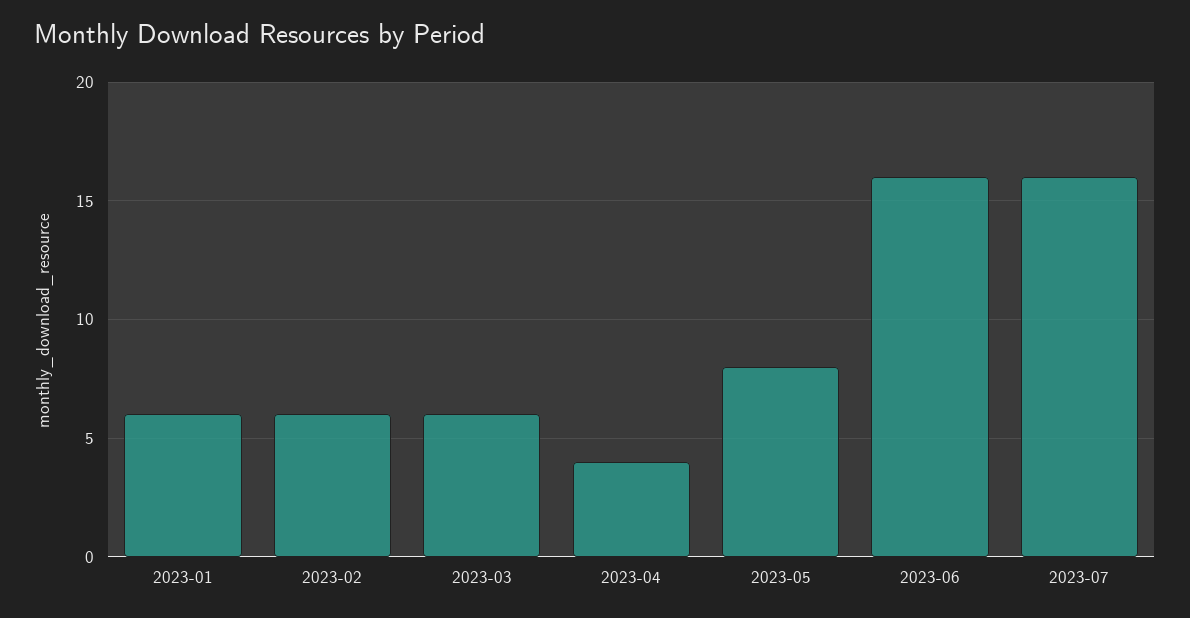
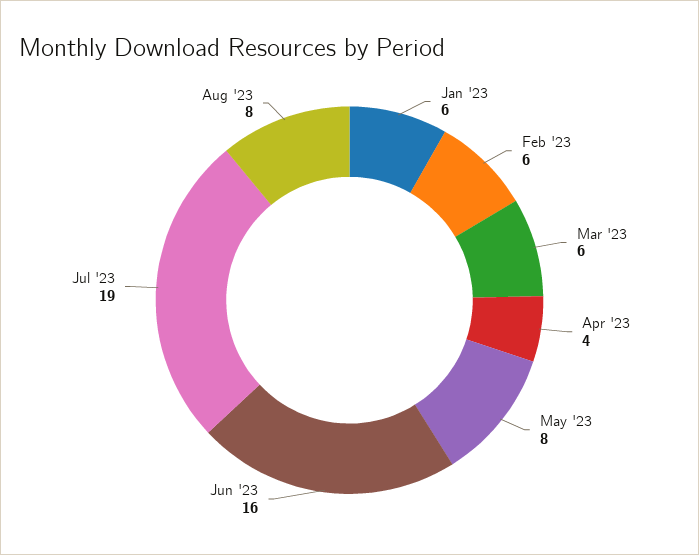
2023-07: 16 -> 19
Aug '23: none -> 8

